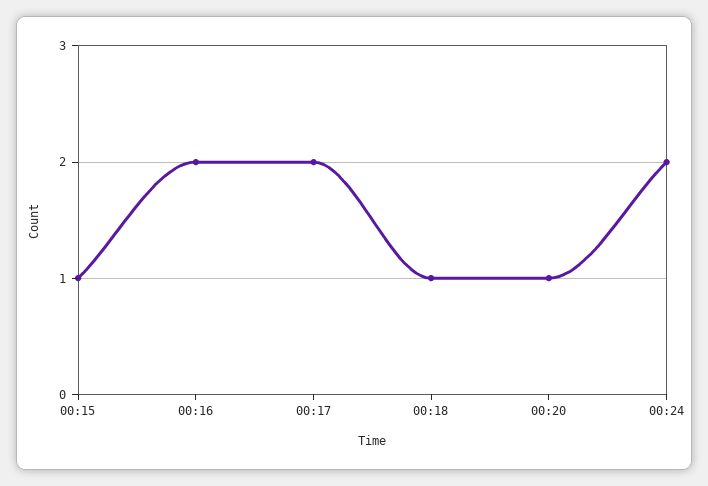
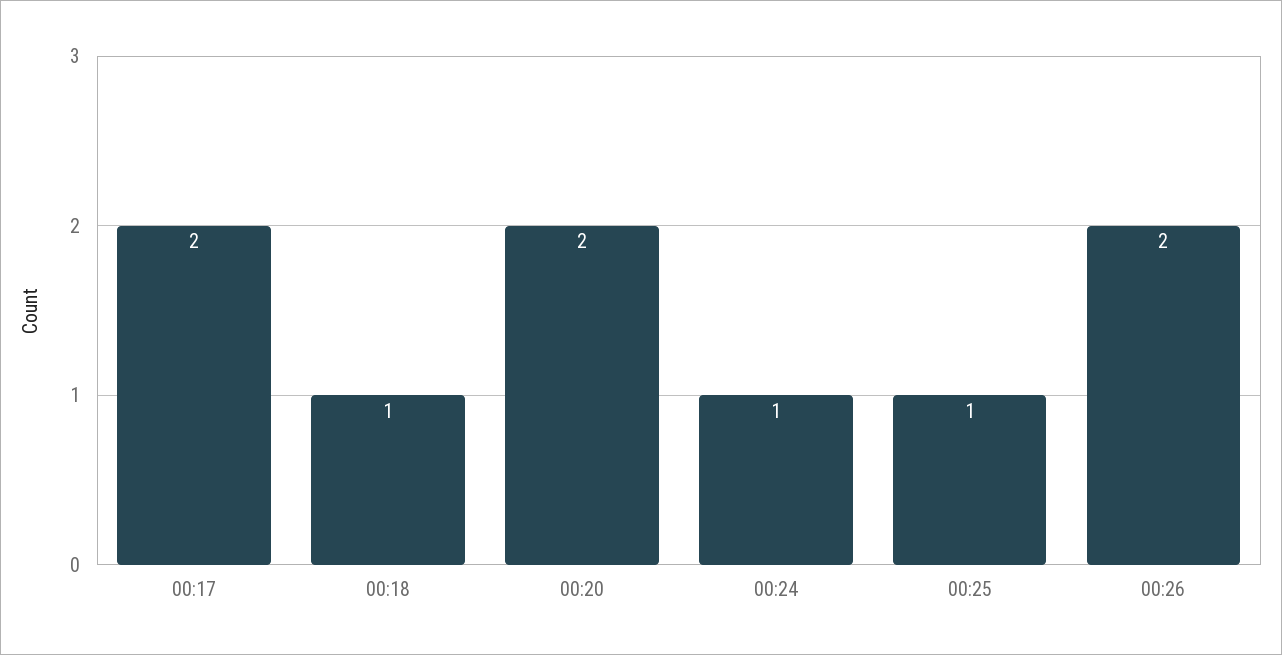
00:15: 1 -> none
00:16: 2 -> none
00:20: 1 -> 2
00:24: 2 -> 1
00:25: none -> 1
00:26: none -> 2

